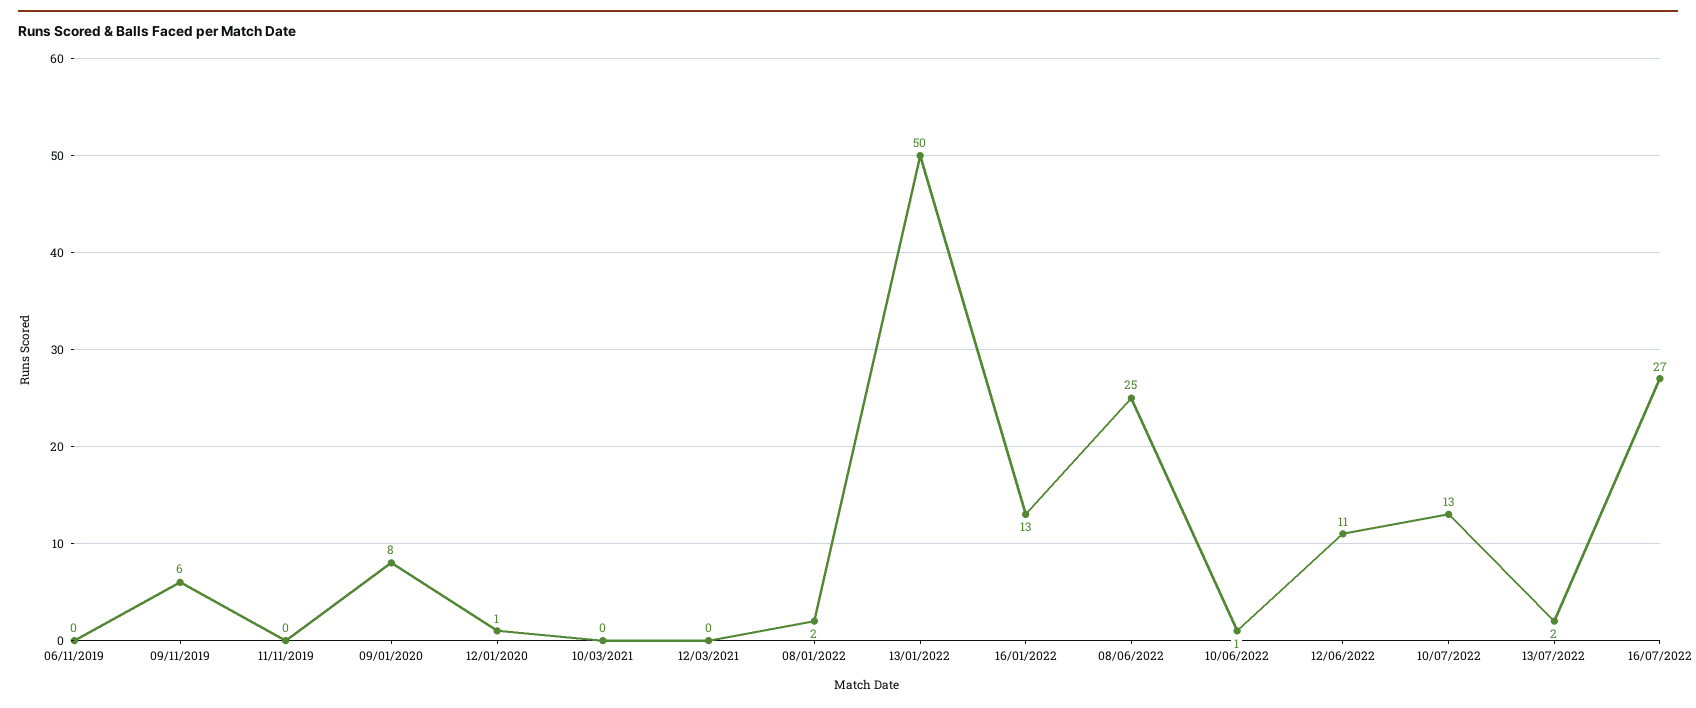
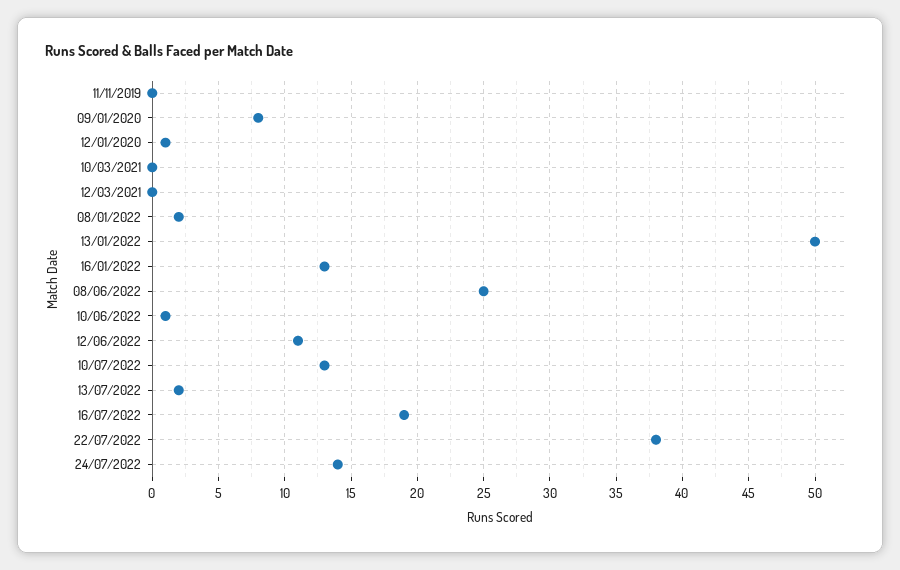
06/11/2019: 0 -> none
09/11/2019: 6 -> none
16/07/2022: 27 -> 19
22/07/2022: none -> 38
24/07/2022: none -> 14

